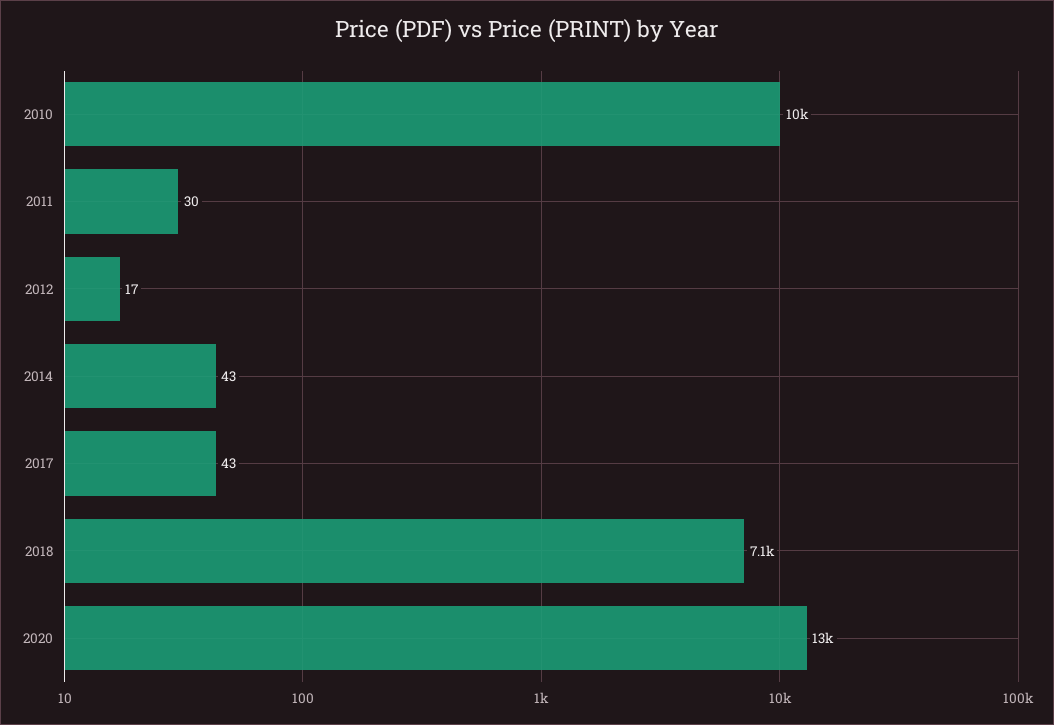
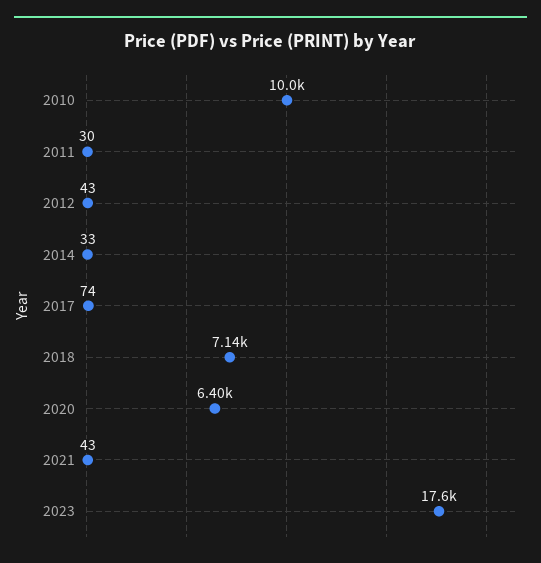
2012: 17 -> 43
2014: 43 -> 33
2017: 43 -> 74
2020: 13000 -> 6400
2021: none -> 43
2023: none -> 17600

